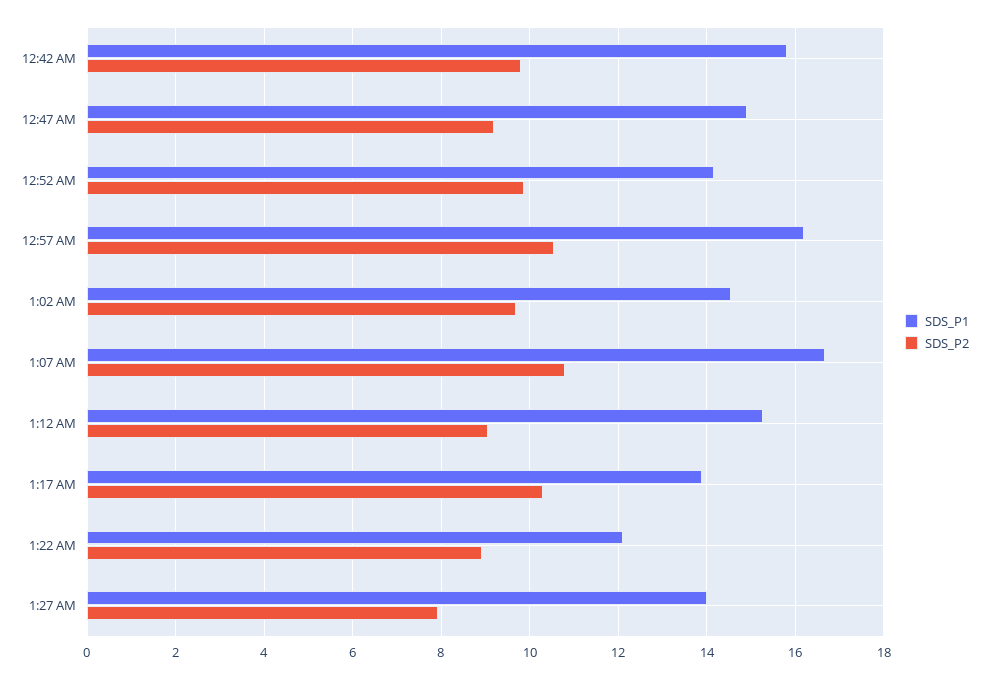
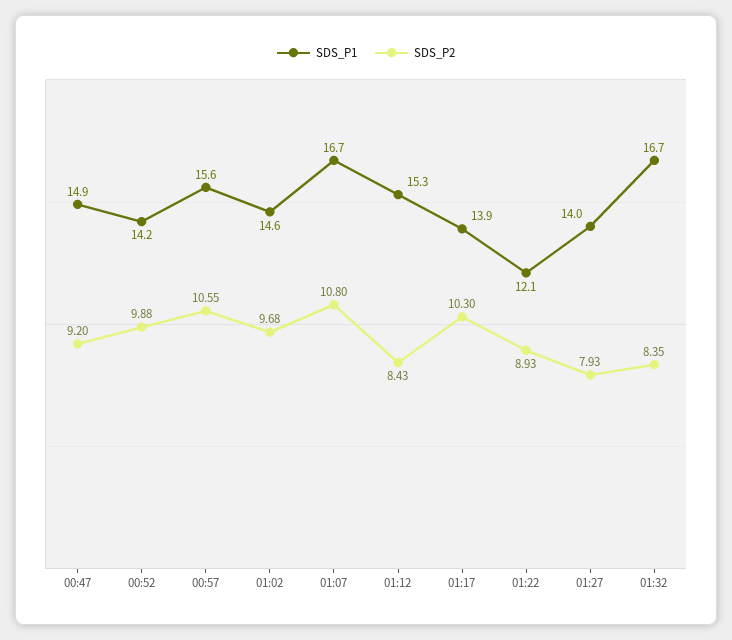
SDS_P1, 12:42 AM: 15.8 -> none
SDS_P2, 12:42 AM: 9.8 -> none
SDS_P1, 12:57 AM: 16.2 -> 15.6
SDS_P2, 1:12 AM: 9 -> 8.43
SDS_P1, 01:32: none -> 16.7
SDS_P2, 01:32: none -> 8.35

